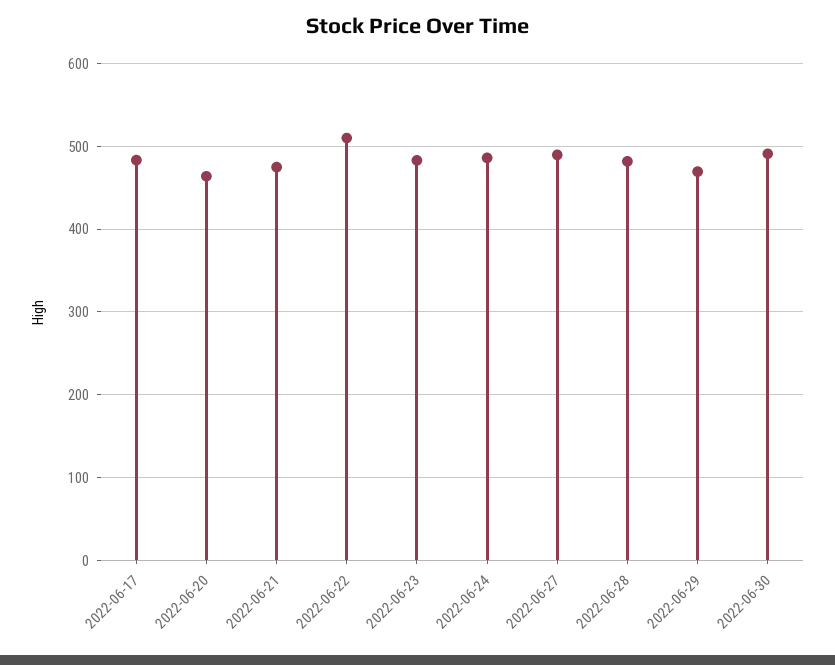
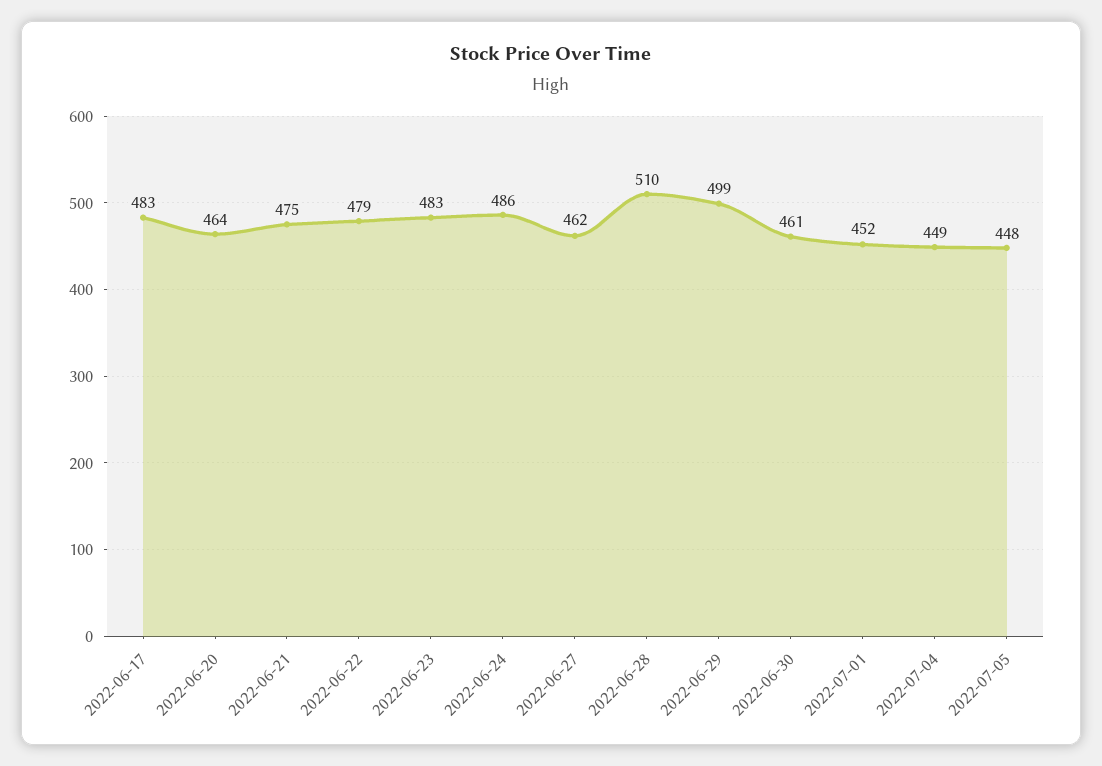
2022-06-22: 510 -> 479
2022-06-27: 490 -> 462
2022-06-28: 480 -> 510
2022-06-29: 470 -> 499
2022-06-30: 490 -> 461
2022-07-01: none -> 452
2022-07-04: none -> 449
2022-07-05: none -> 448

